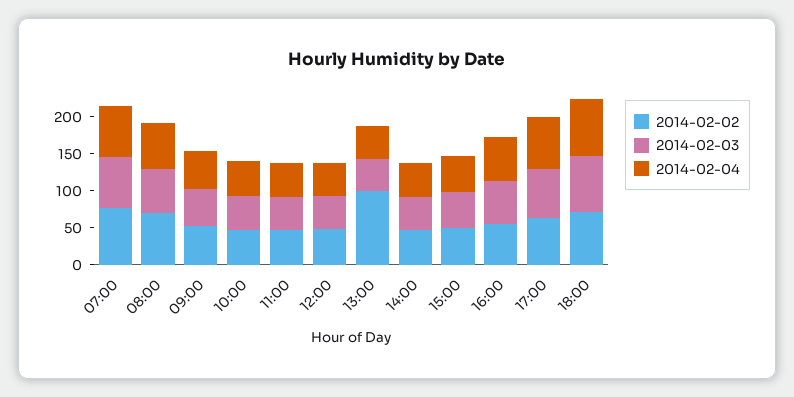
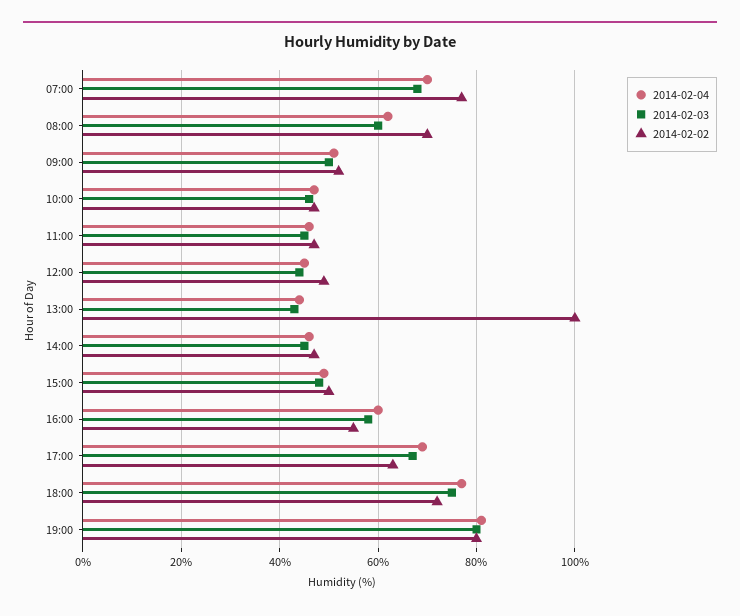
2014-02-04, 19:00: none -> 80
2014-02-03, 19:00: none -> 80
2014-02-02, 19:00: none -> 80

